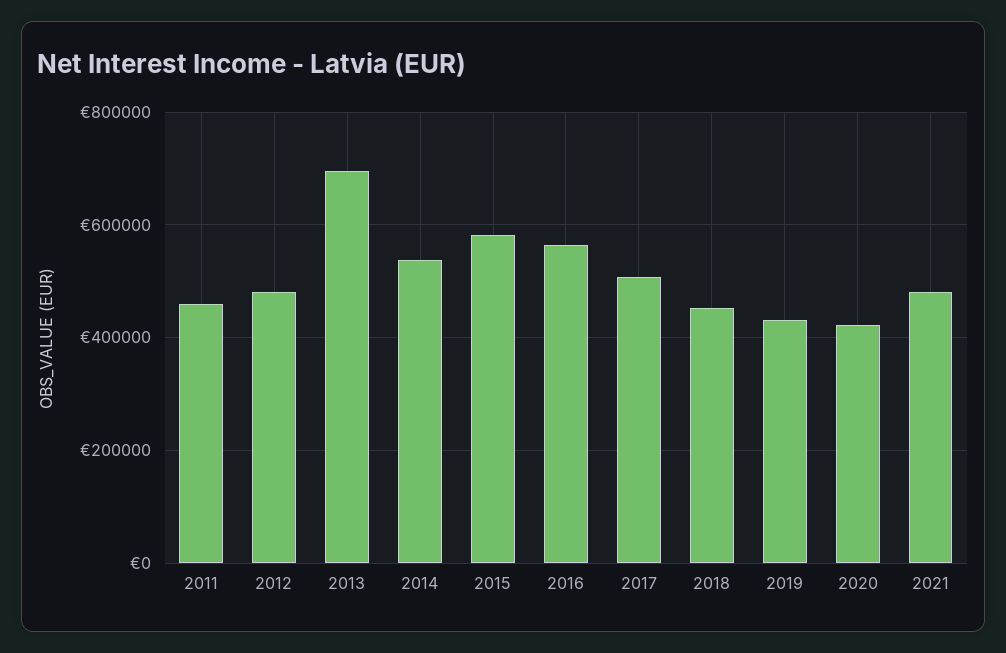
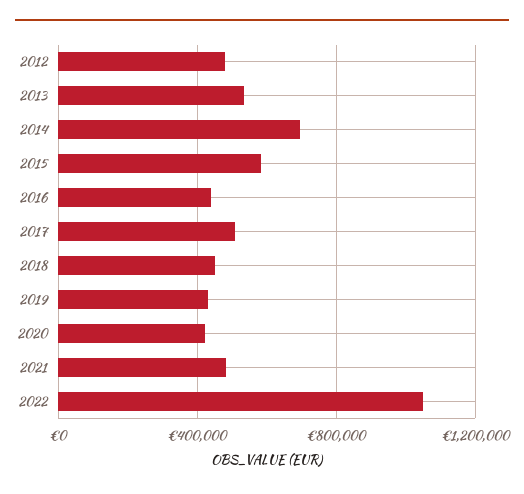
2011: 460000 -> none
2013: 700000 -> 550000
2014: 540000 -> 700000
2016: 560000 -> 450000
2022: none -> 1050000

